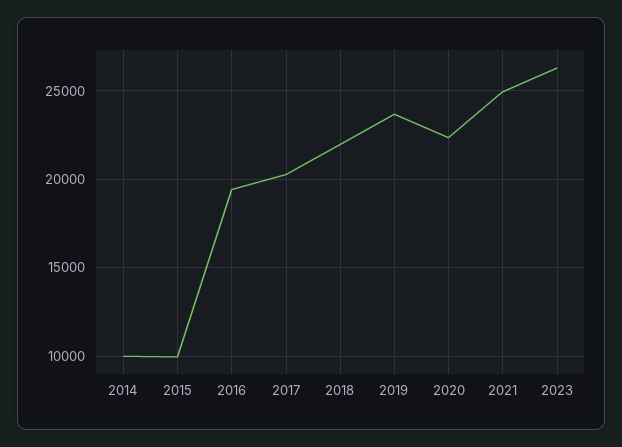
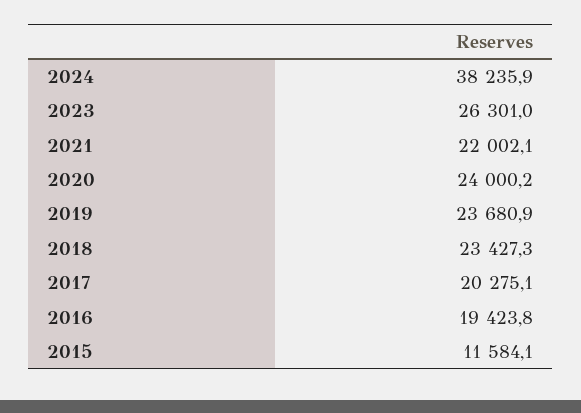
2014: 10000 -> none
2015: 10000 -> 11584.1
2018: 22000 -> 23427.3
2020: 22500 -> 24000.2
2021: 25000 -> 22002.1
2024: none -> 38235.9

